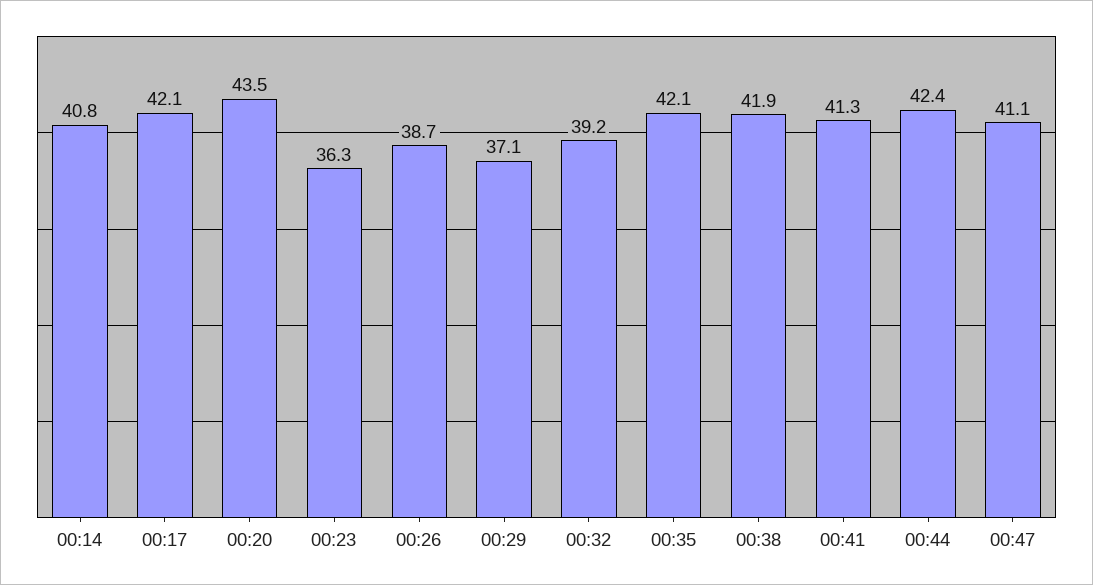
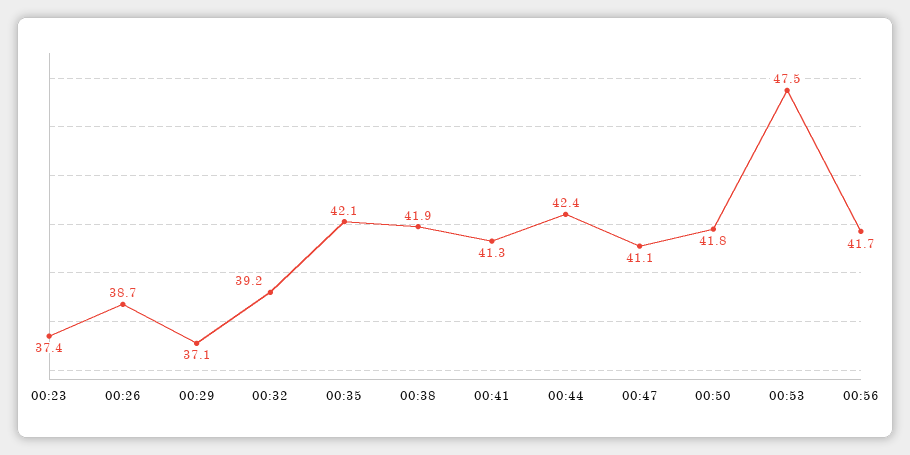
00:14: 40.8 -> none
00:17: 42.1 -> none
00:20: 43.5 -> none
00:23: 36.3 -> 37.4
00:50: none -> 41.8
00:53: none -> 47.5
00:56: none -> 41.7

